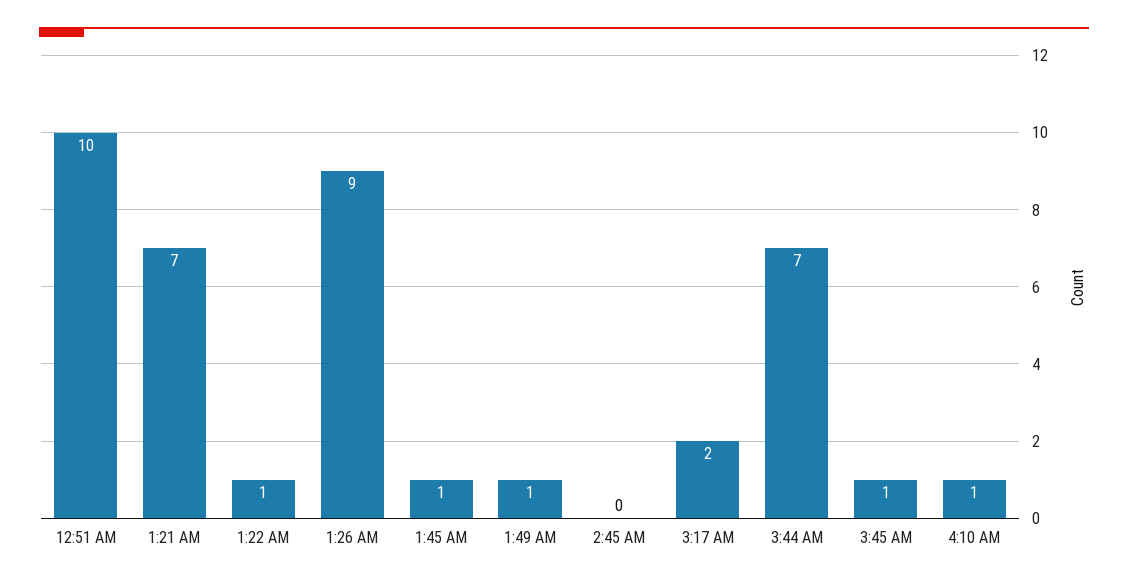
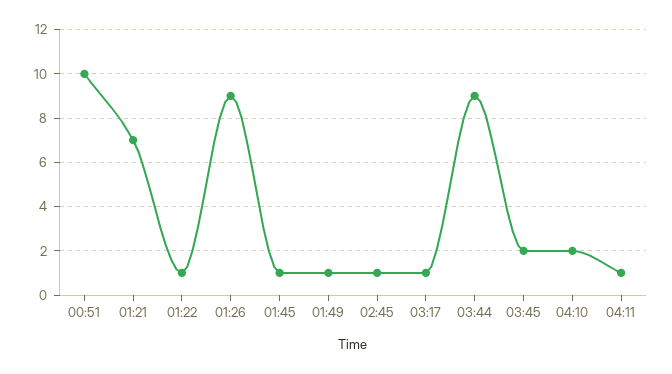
2:45 AM: 0 -> 1
3:17 AM: 2 -> 1
3:44 AM: 7 -> 9
3:45 AM: 1 -> 2
4:10 AM: 1 -> 2
04:11: none -> 1

